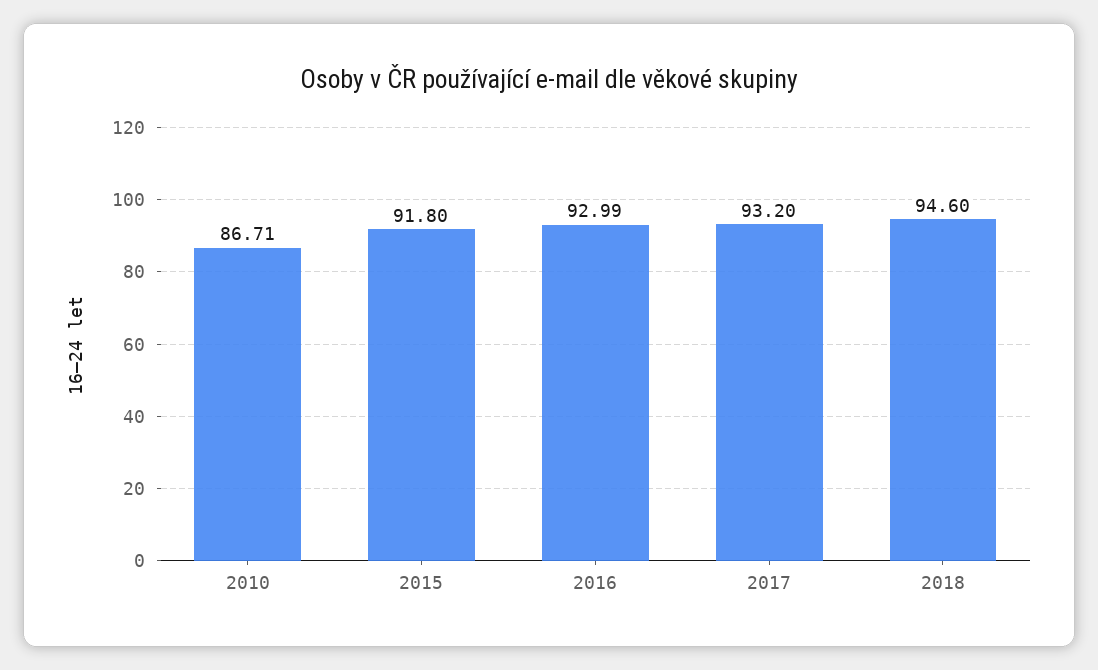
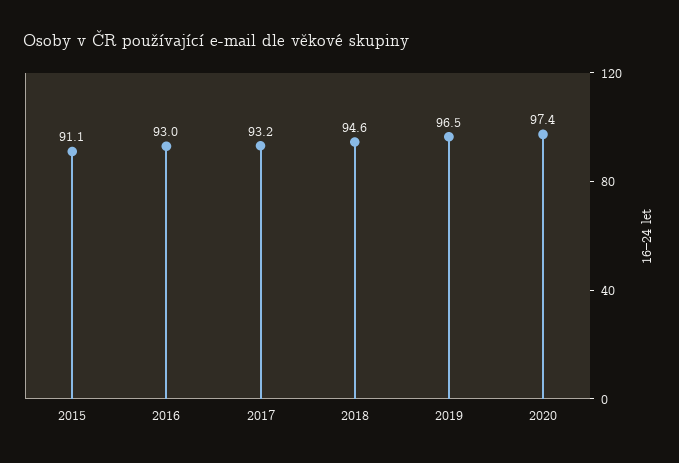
2010: 86.71 -> none
2015: 91.8 -> 91.1
2019: none -> 96.5
2020: none -> 97.4

